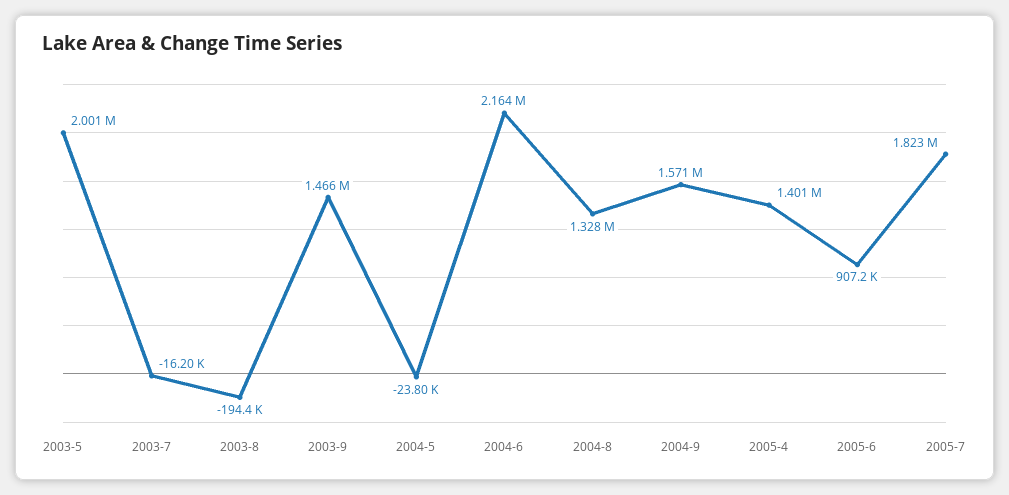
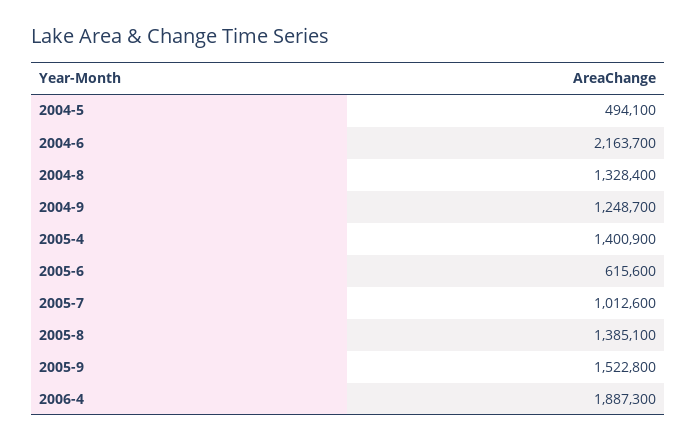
2003-5: 2001000 -> none
2003-7: -16200 -> none
2003-8: -194400 -> none
2003-9: 1466000 -> none
2004-5: -23800 -> 494100
2004-9: 1571000 -> 1248700
2005-6: 907200 -> 615600
2005-7: 1823000 -> 1012600
2005-8: none -> 1385100
2005-9: none -> 1522800
2006-4: none -> 1887300

